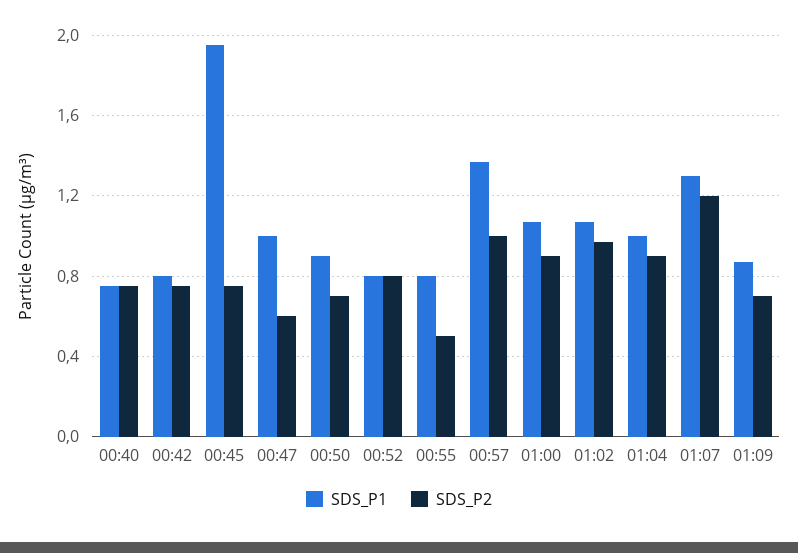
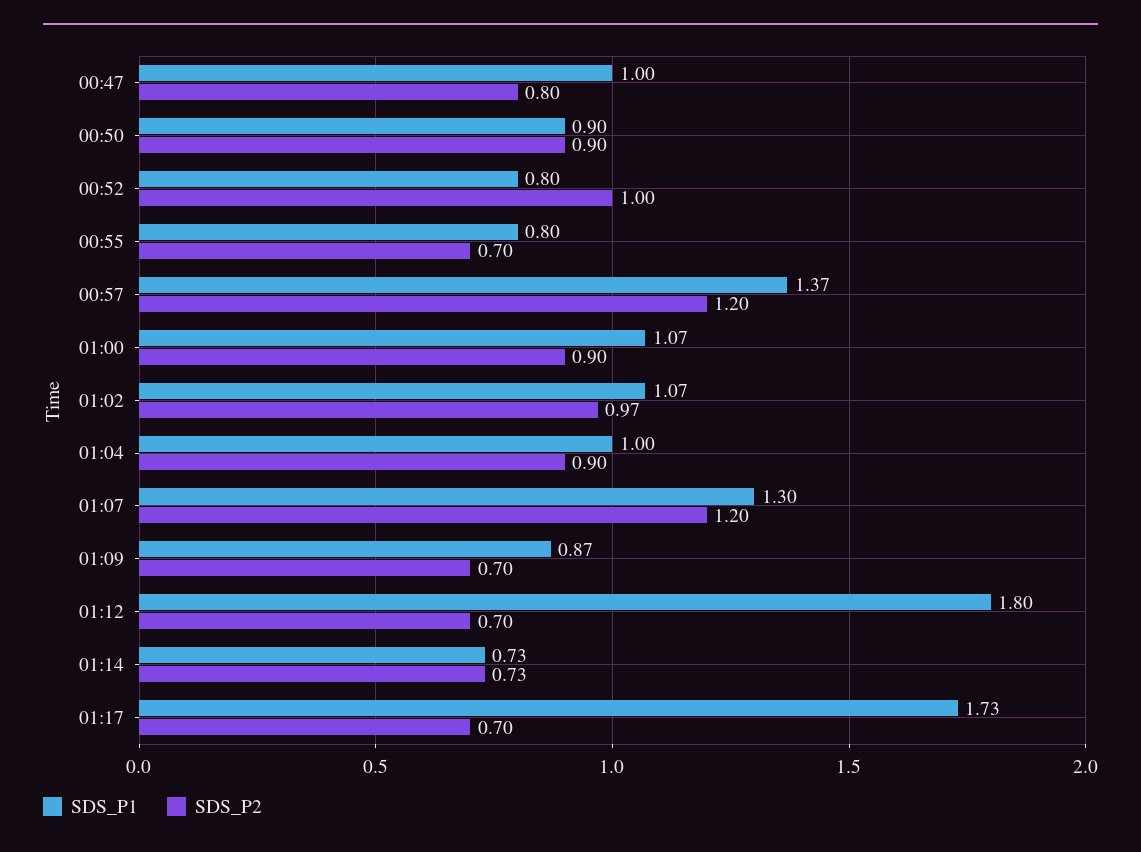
SDS_P1, 00:40: 0.75 -> none
SDS_P2, 00:40: 0.75 -> none
SDS_P1, 00:42: 0.8 -> none
SDS_P2, 00:42: 0.75 -> none
SDS_P1, 00:45: 1.95 -> none
SDS_P2, 00:45: 0.75 -> none
SDS_P2, 00:47: 0.6 -> 0.8
SDS_P2, 00:50: 0.7 -> 0.9
SDS_P2, 00:52: 0.8 -> 1
SDS_P2, 00:55: 0.5 -> 0.7
SDS_P2, 00:57: 1 -> 1.2
SDS_P1, 01:12: none -> 1.8
SDS_P2, 01:12: none -> 0.7
SDS_P1, 01:14: none -> 0.73
SDS_P2, 01:14: none -> 0.73
SDS_P1, 01:17: none -> 1.73
SDS_P2, 01:17: none -> 0.7

